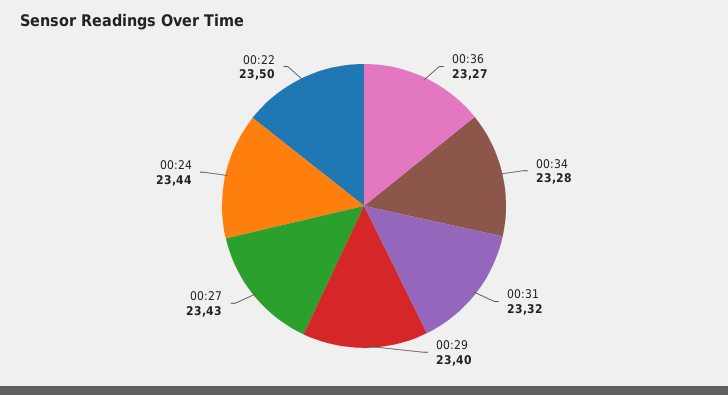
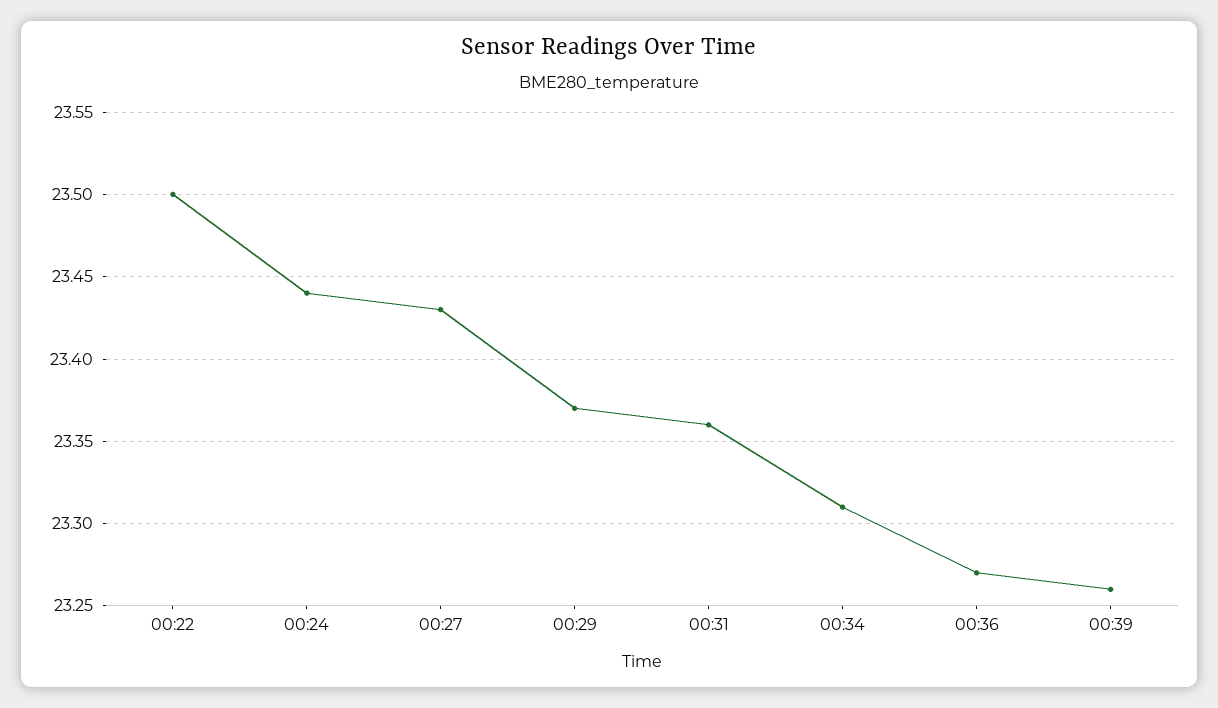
00:34: 23.28 -> 23.31
00:31: 23.32 -> 23.36
00:29: 23.4 -> 23.37
00:39: none -> 23.26

